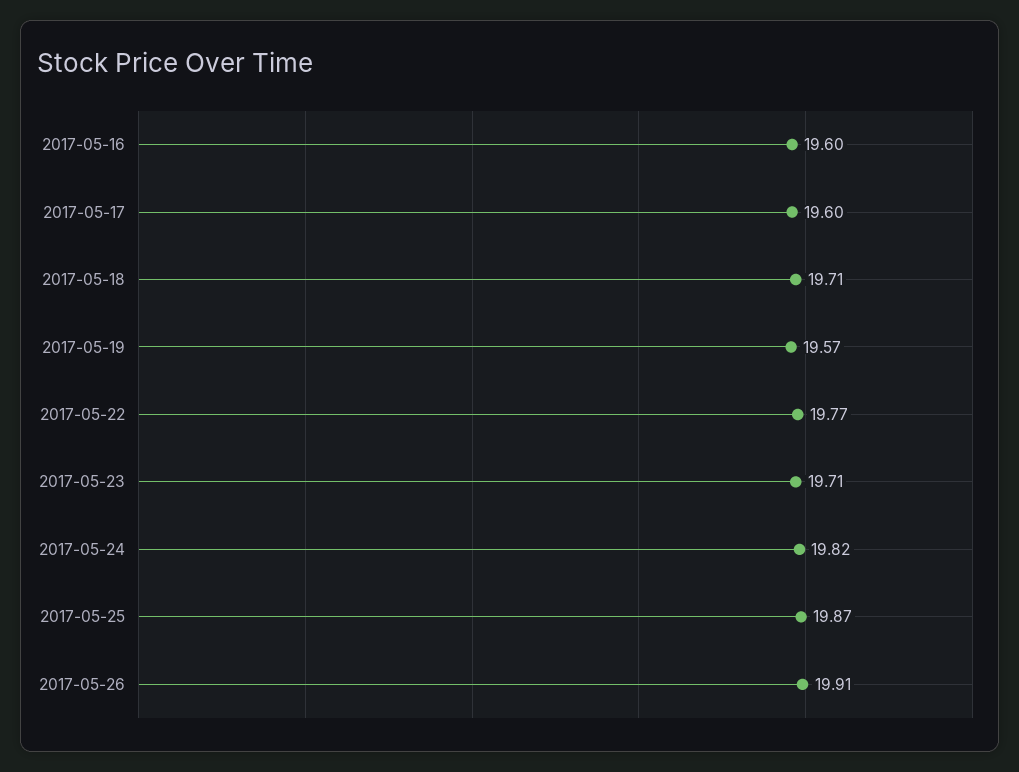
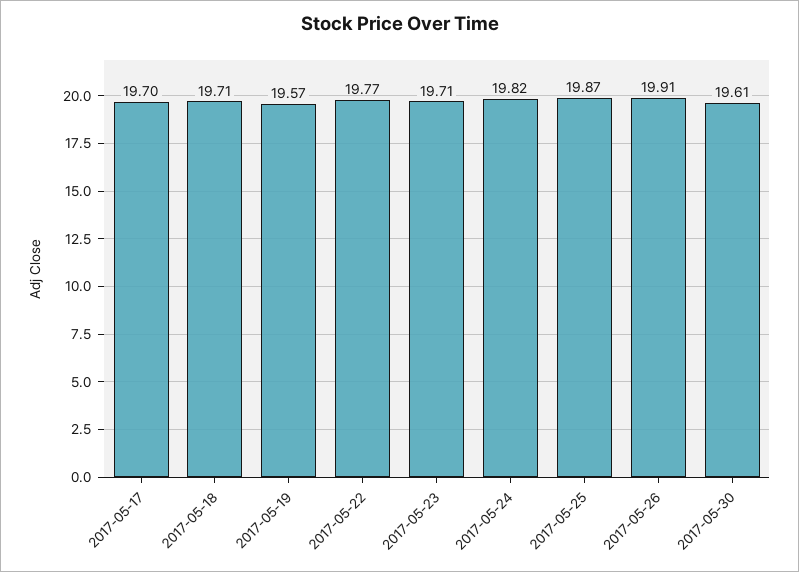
2017-05-16: 19.6 -> none
2017-05-17: 19.6 -> 19.7
2017-05-30: none -> 19.61

